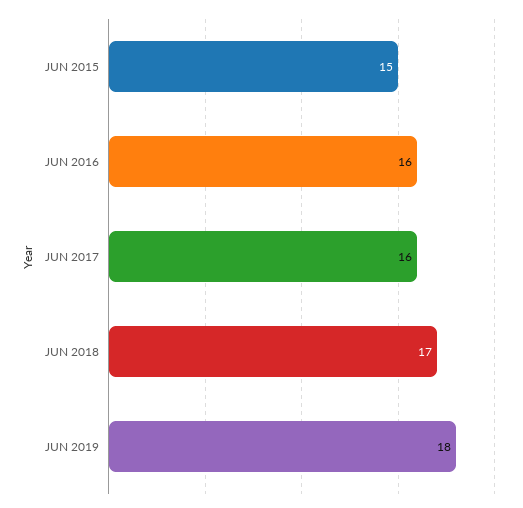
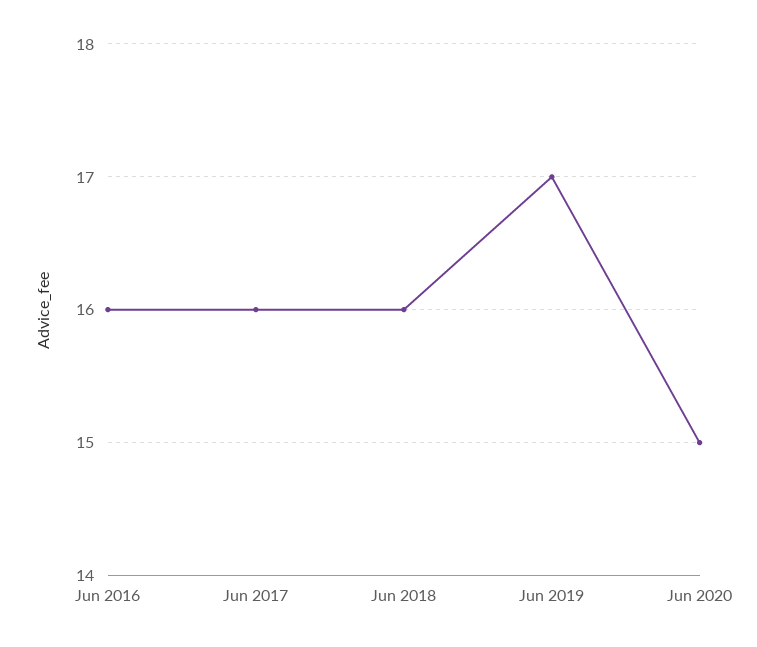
JUN 2015: 15 -> none
JUN 2018: 17 -> 16
JUN 2019: 18 -> 17
Jun 2020: none -> 15

